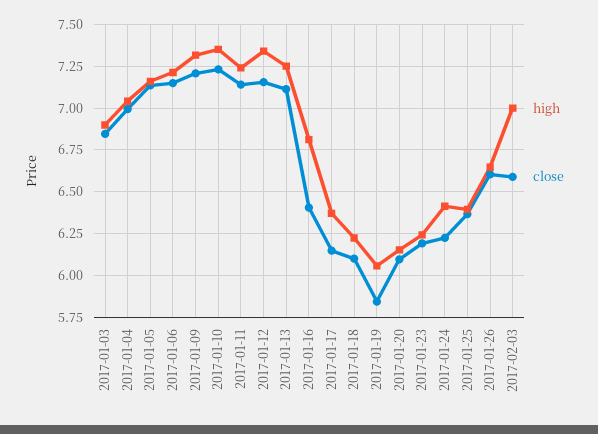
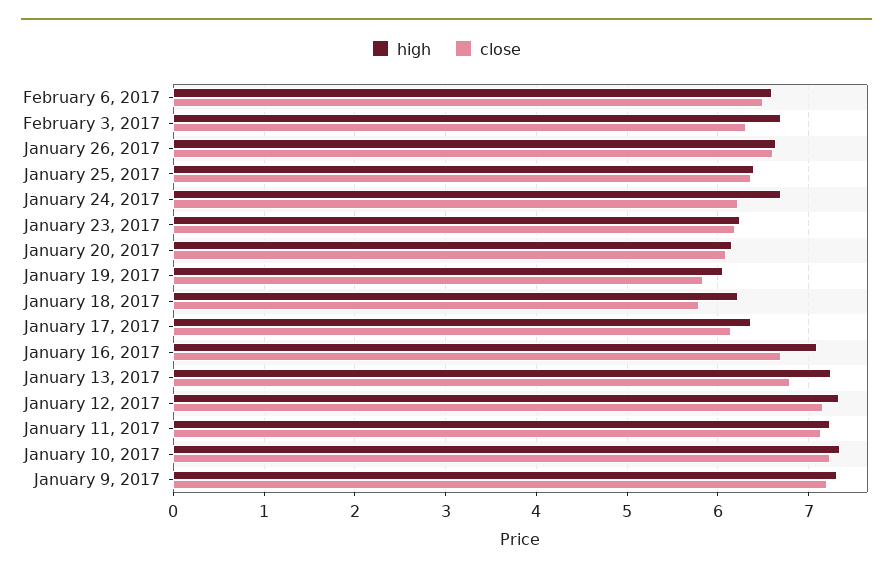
high, 2017-01-03: 6.9 -> none
close, 2017-01-03: 6.85 -> none
high, 2017-01-04: 7.05 -> none
close, 2017-01-04: 7 -> none
high, 2017-01-05: 7.15 -> none
close, 2017-01-05: 7.15 -> none
high, 2017-01-06: 7.2 -> none
close, 2017-01-06: 7.15 -> none
close, 2017-01-13: 7.1 -> 6.8
high, 2017-01-16: 6.8 -> 7.1
close, 2017-01-16: 6.4 -> 6.7
close, 2017-01-18: 6.1 -> 5.8
high, 2017-01-24: 6.4 -> 6.7
high, 2017-02-03: 7 -> 6.7
close, 2017-02-03: 6.6 -> 6.3
high, February 6, 2017: none -> 6.6
close, February 6, 2017: none -> 6.5

